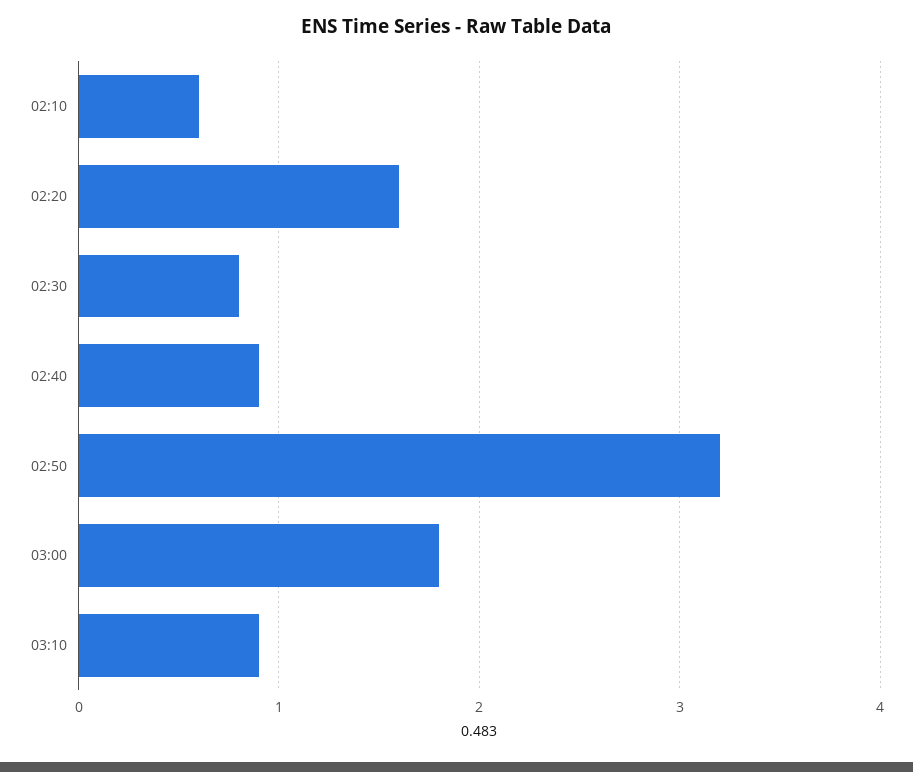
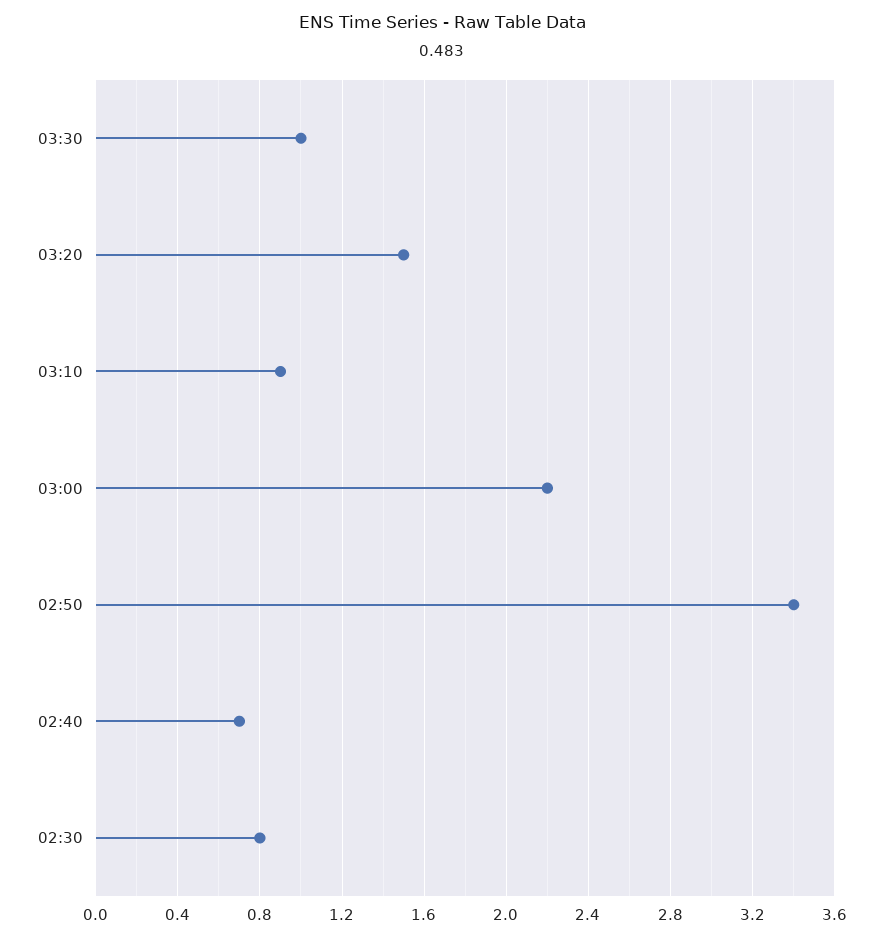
02:10: 0.6 -> none
02:20: 1.6 -> none
02:40: 0.9 -> 0.7
02:50: 3.2 -> 3.4
03:00: 1.8 -> 2.2
03:30: none -> 1
03:20: none -> 1.5

